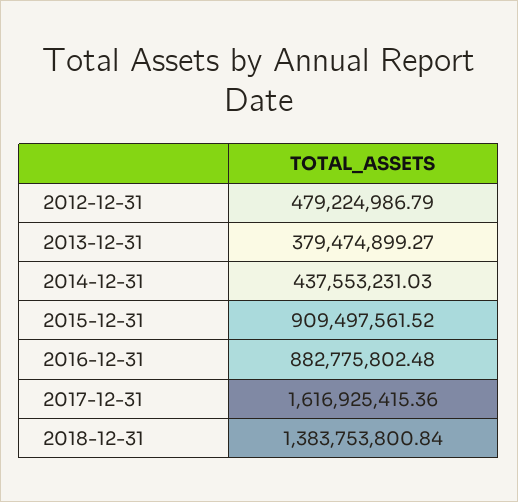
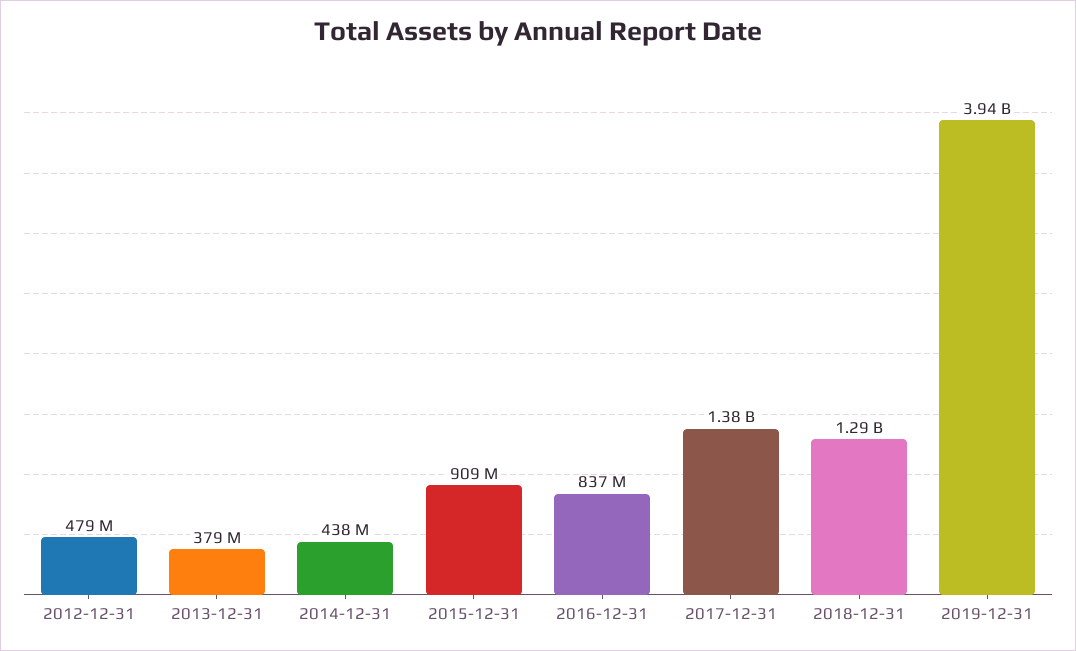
2016-12-31: 882775802.48 -> 837000000
2017-12-31: 1616925415.36 -> 1380000000
2018-12-31: 1383753800.84 -> 1290000000
2019-12-31: none -> 3940000000

